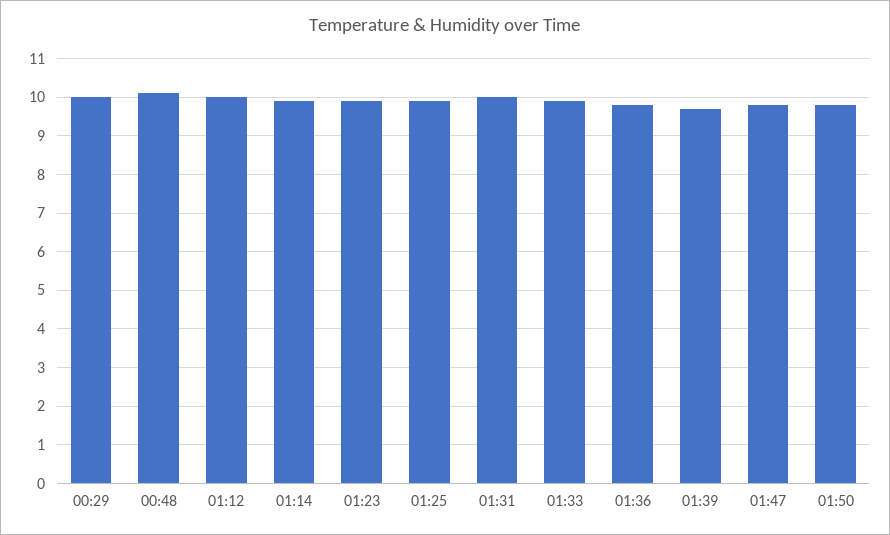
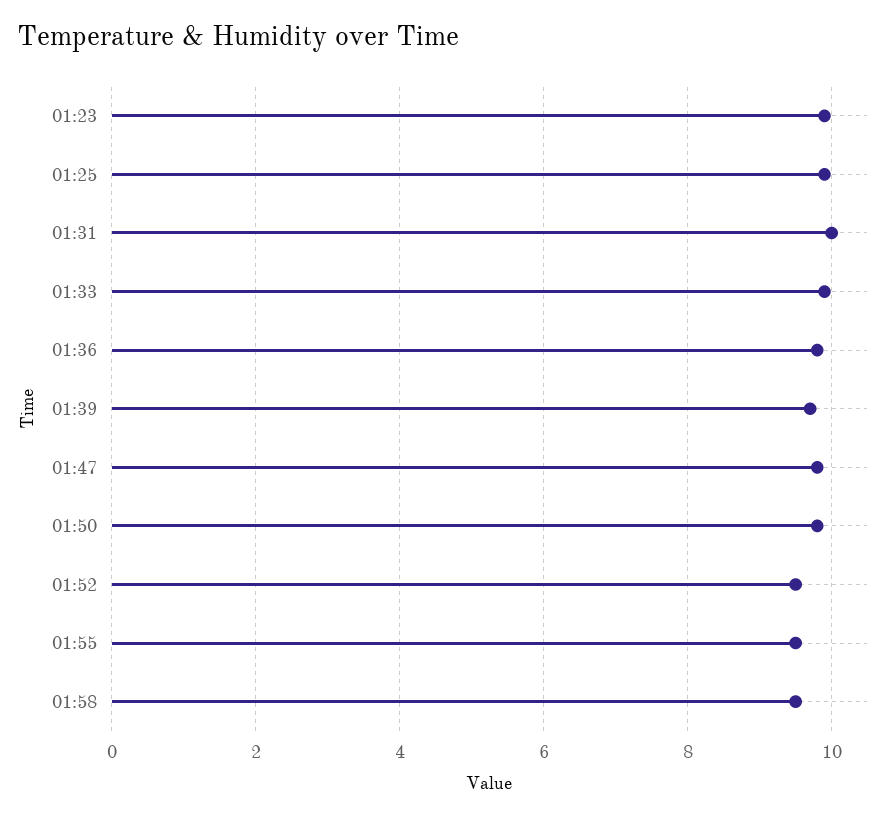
00:29: 10 -> none
00:48: 10 -> none
01:12: 10 -> none
01:14: 10 -> none
01:52: none -> 9.5
01:55: none -> 9.5
01:58: none -> 9.5

